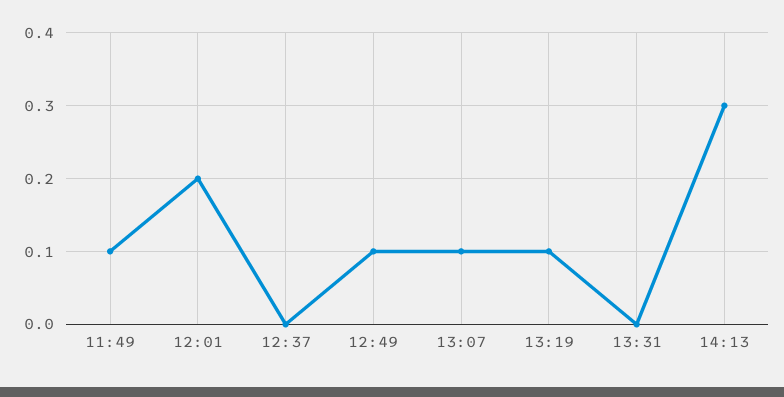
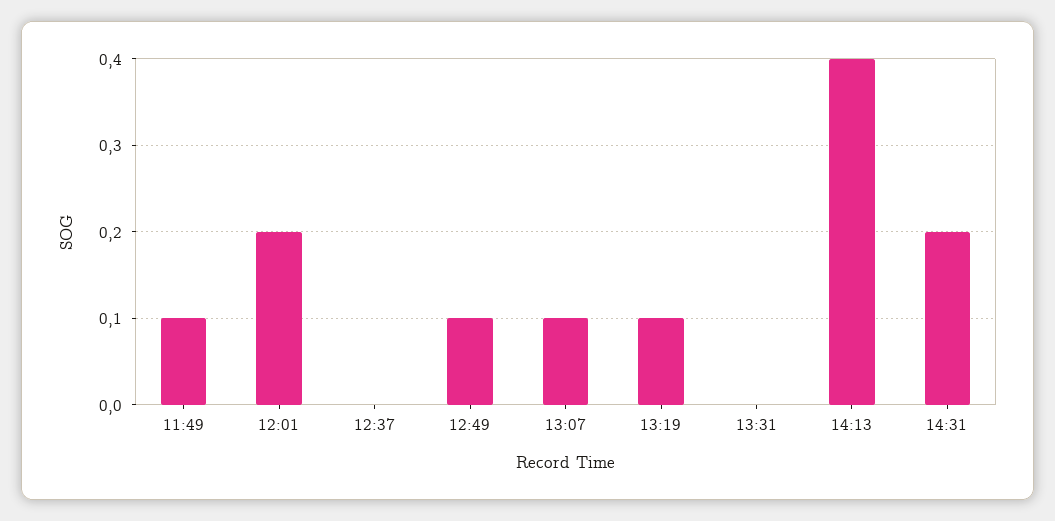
14:13: 0.3 -> 0.4
14:31: none -> 0.2

